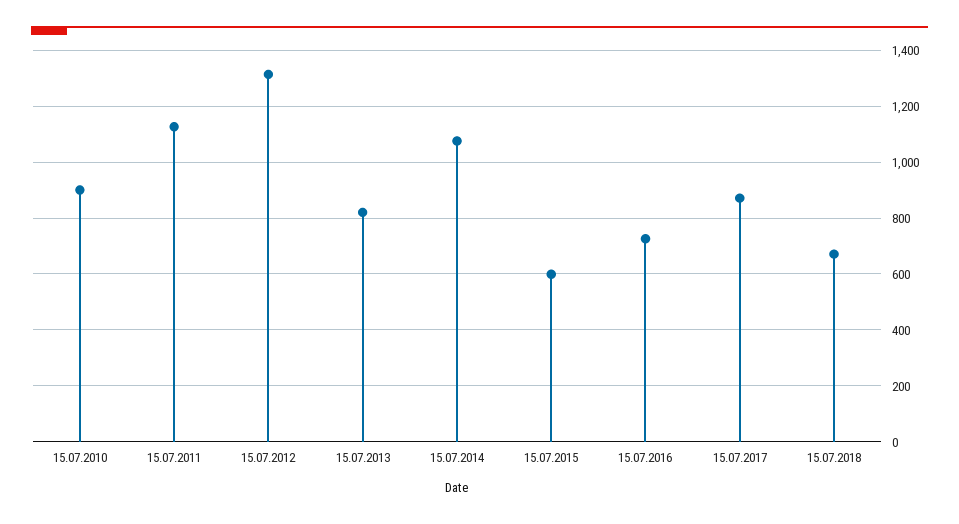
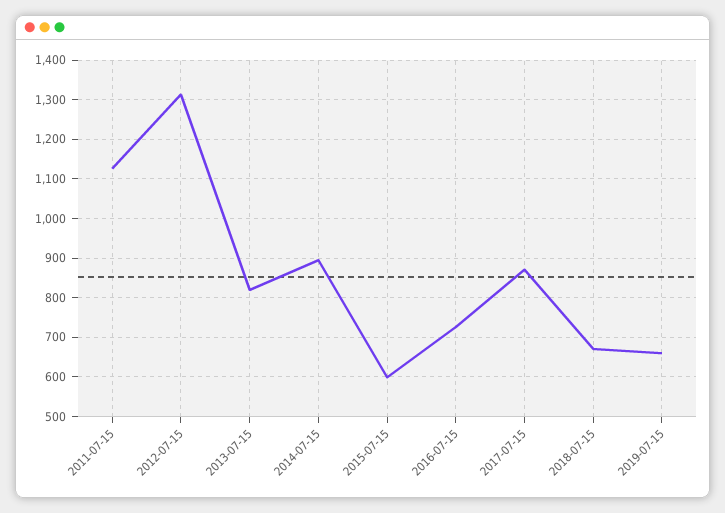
15.07.2010: 900 -> none
15.07.2014: 1075 -> 900
2019-07-15: none -> 660

